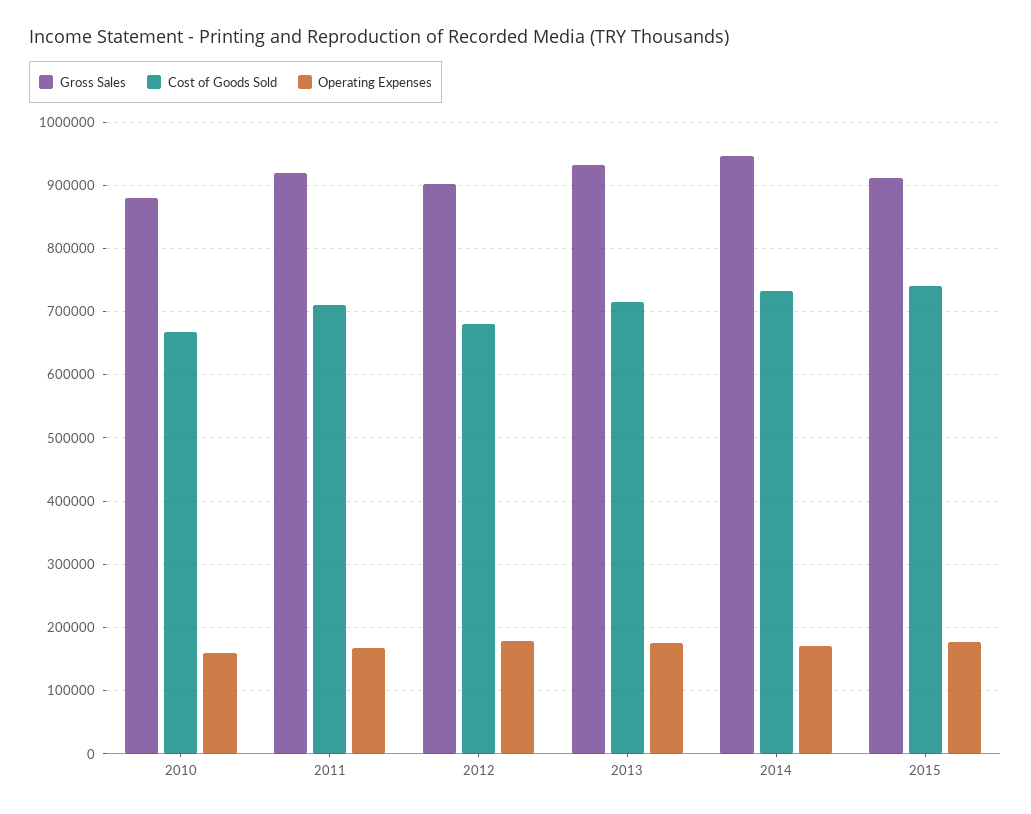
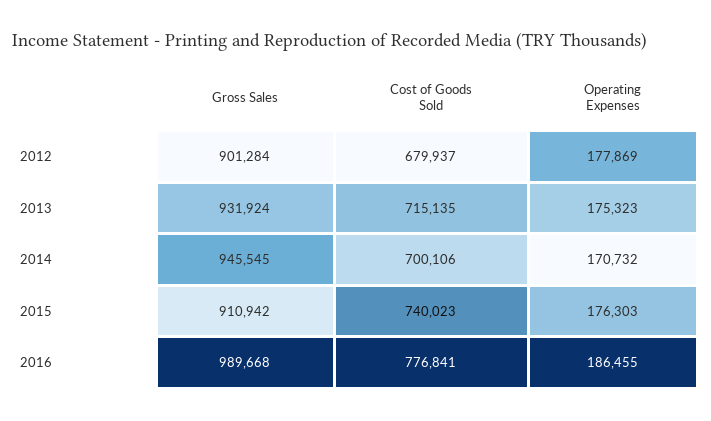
Gross Sales, 2010: 880000 -> none
Cost of Goods Sold, 2010: 670000 -> none
Operating Expenses, 2010: 160000 -> none
Gross Sales, 2011: 920000 -> none
Cost of Goods Sold, 2011: 710000 -> none
Operating Expenses, 2011: 170000 -> none
Cost of Goods Sold, 2014: 730000 -> 700106
Gross Sales, 2016: none -> 989668
Cost of Goods Sold, 2016: none -> 776841
Operating Expenses, 2016: none -> 186455

